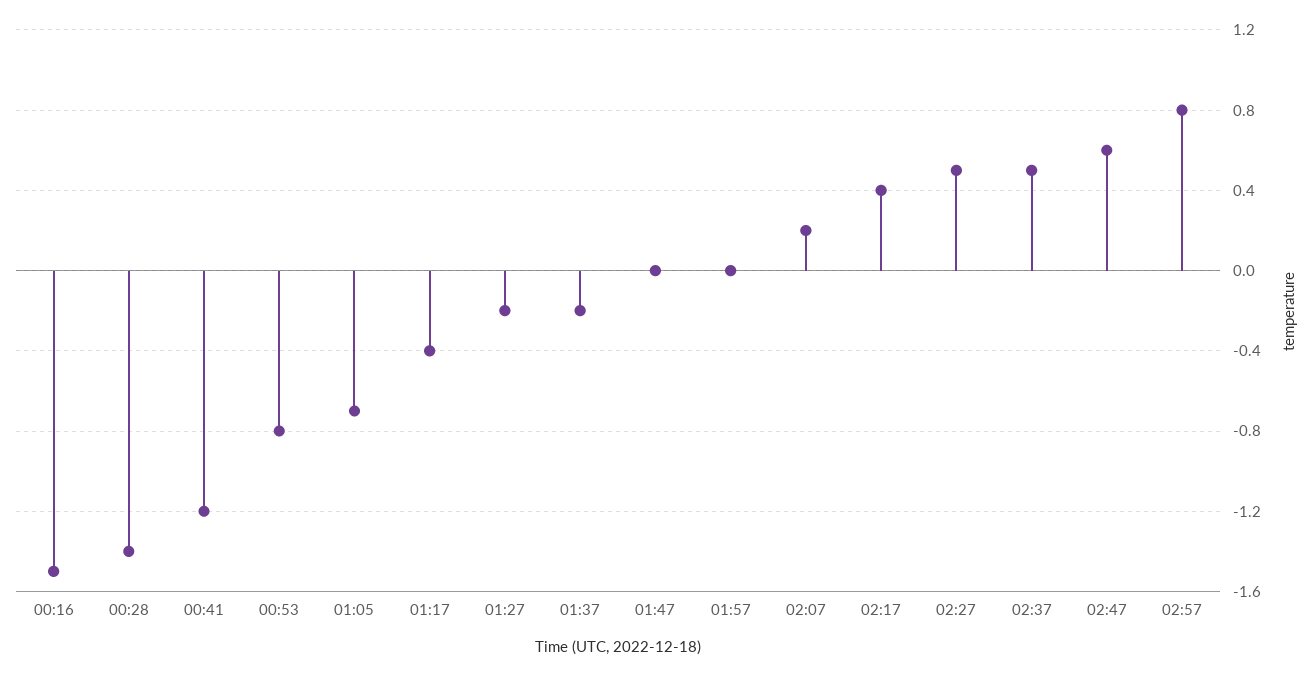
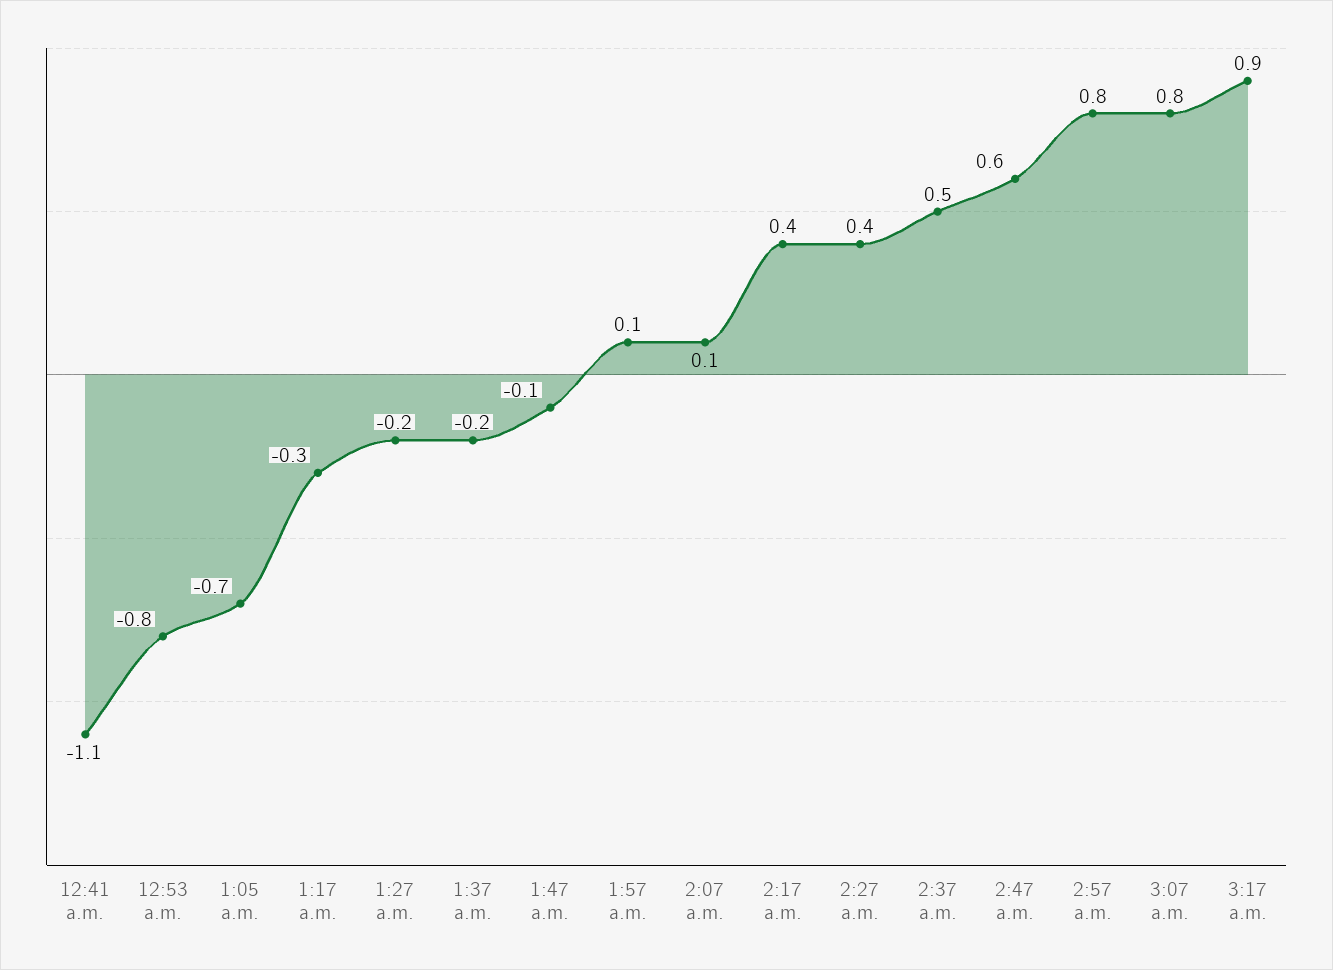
00:16: -1.5 -> none
00:28: -1.4 -> none
00:41: -1.2 -> -1.1
01:17: -0.4 -> -0.3
01:47: 0 -> -0.1
01:57: 0 -> 0.1
02:07: 0.2 -> 0.1
02:27: 0.5 -> 0.4
3:07 a.m.: none -> 0.8
3:17 a.m.: none -> 0.9

